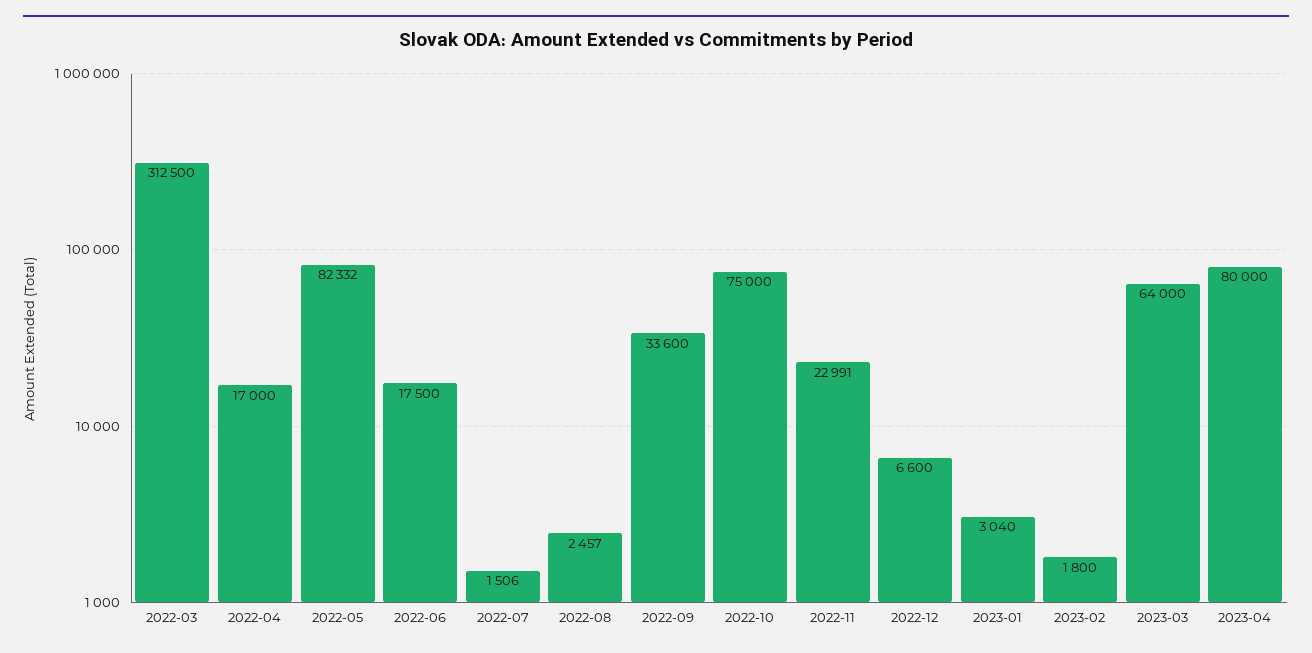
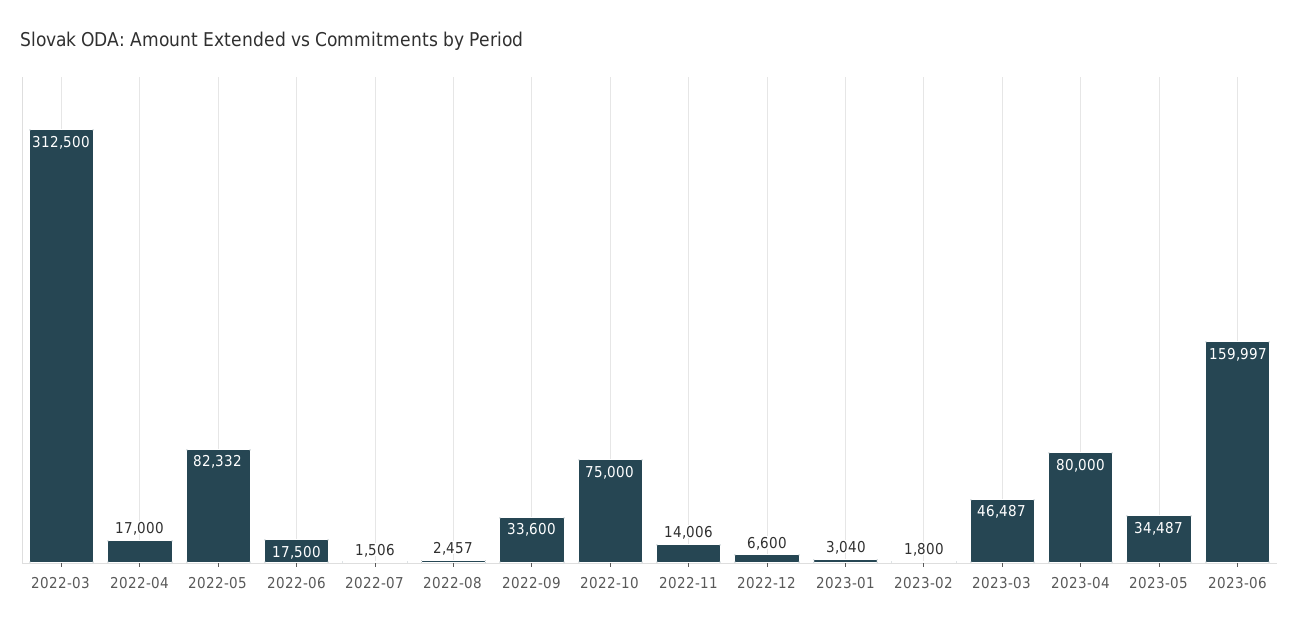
2022-11: 22991 -> 14006
2023-03: 64000 -> 46487
2023-05: none -> 34487
2023-06: none -> 159997

